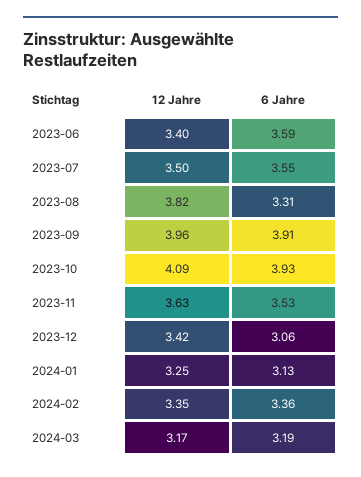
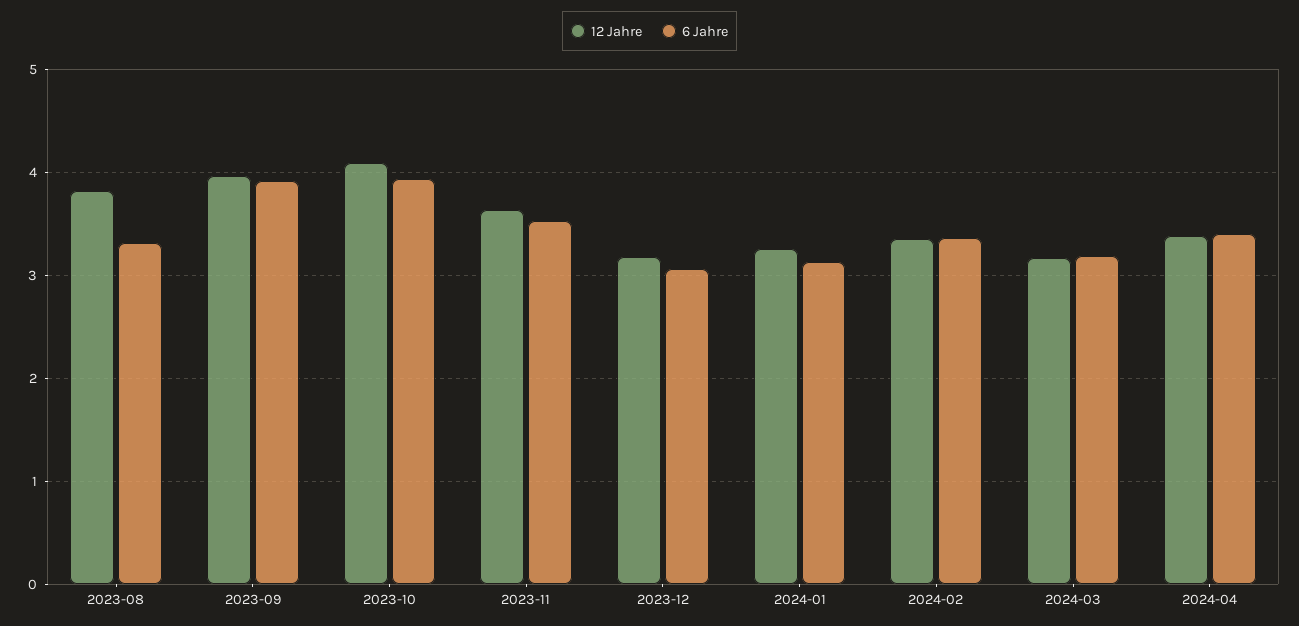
12 Jahre, 2023-06: 3.4 -> none
6 Jahre, 2023-06: 3.59 -> none
12 Jahre, 2023-07: 3.5 -> none
6 Jahre, 2023-07: 3.55 -> none
12 Jahre, 2023-12: 3.42 -> 3.2
12 Jahre, 2024-04: none -> 3.4
6 Jahre, 2024-04: none -> 3.4

